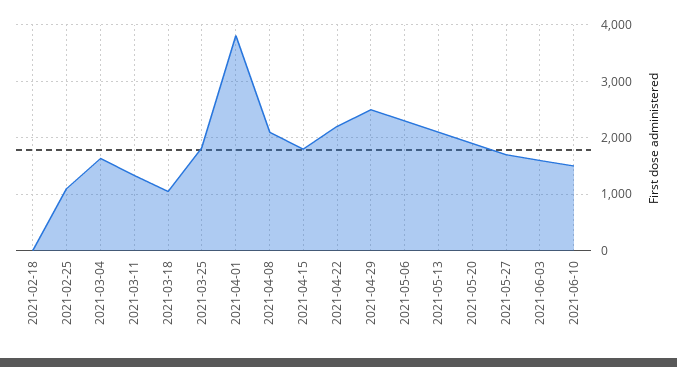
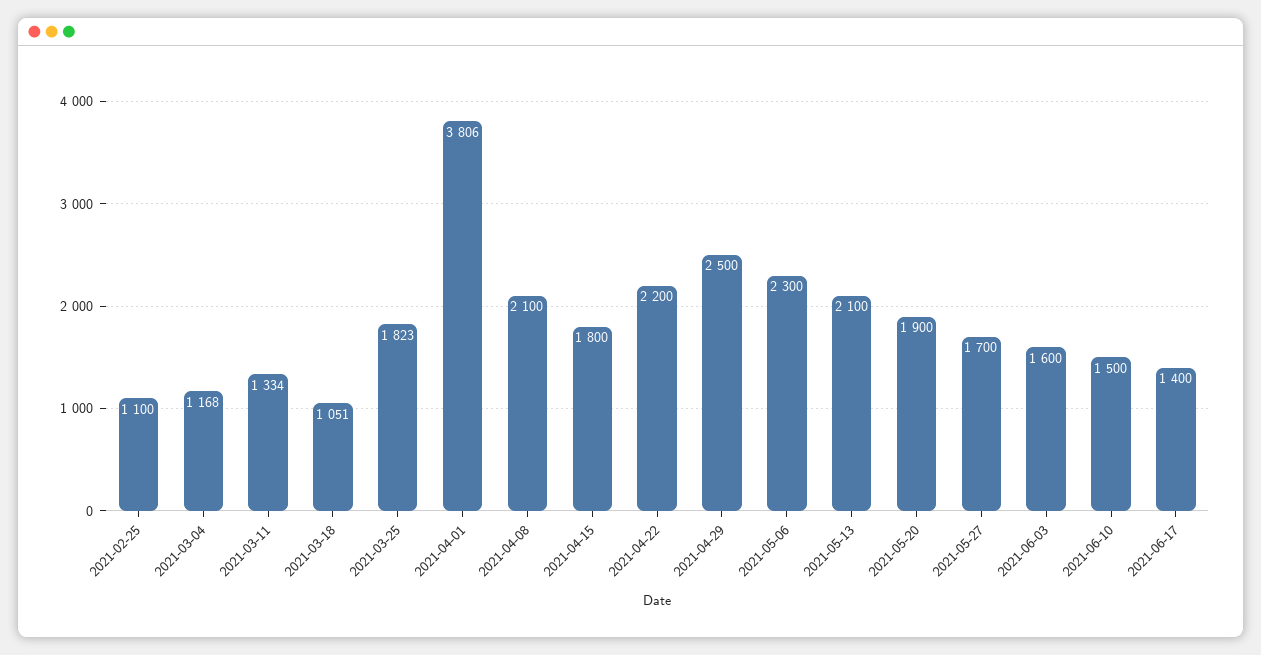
2021-02-18: 0 -> none
2021-03-04: 1600 -> 1168
2021-06-17: none -> 1400

